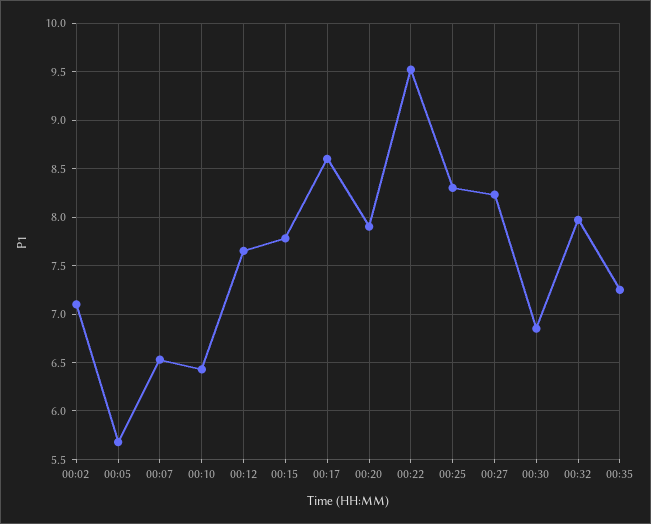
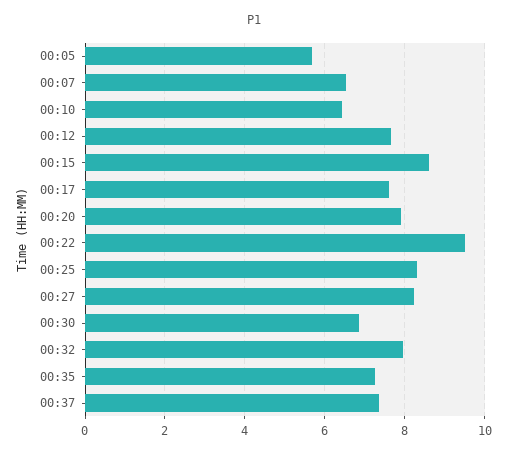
00:02: 7.1 -> none
00:15: 7.8 -> 8.6
00:17: 8.6 -> 7.6
00:37: none -> 7.4

